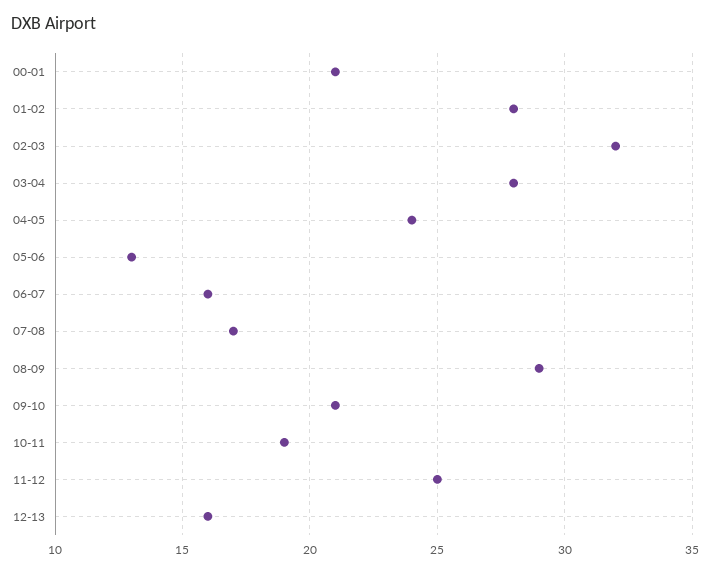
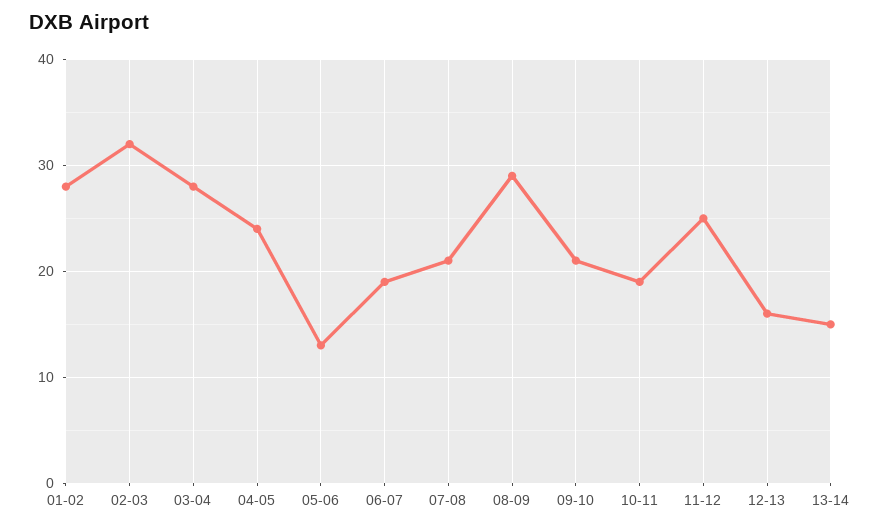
00-01: 21 -> none
06-07: 16 -> 19
07-08: 17 -> 21
13-14: none -> 15

